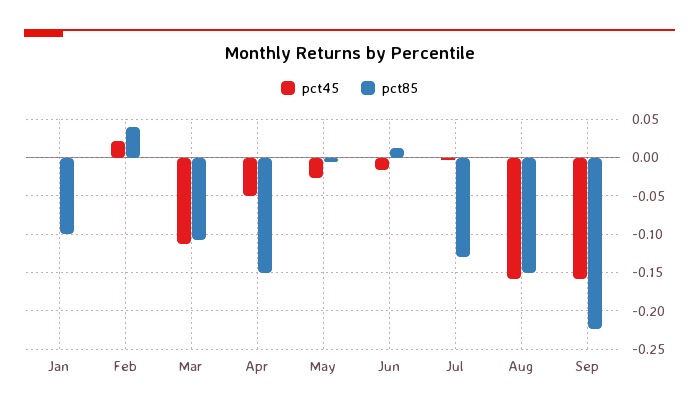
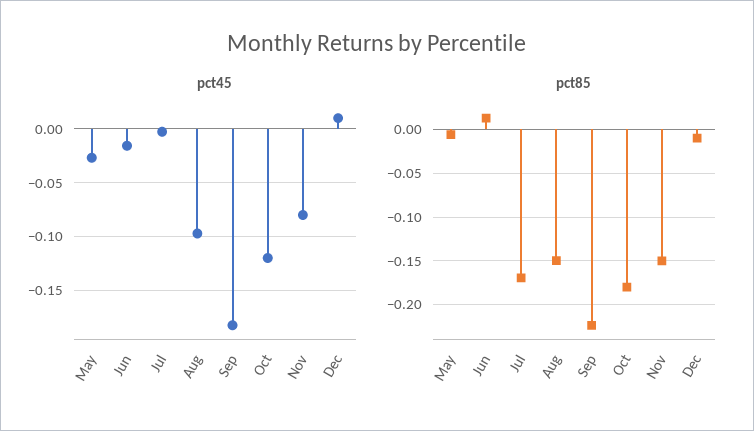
pct45, Jan: 0 -> none
pct85, Jan: -0.1 -> none
pct45, Feb: 0.02 -> none
pct85, Feb: 0.04 -> none
pct45, Mar: -0.11 -> none
pct85, Mar: -0.11 -> none
pct45, Apr: -0.05 -> none
pct85, Apr: -0.15 -> none
pct85, Jul: -0.13 -> -0.17
pct45, Aug: -0.16 -> -0.1
pct45, Sep: -0.16 -> -0.18
pct45, Oct: none -> -0.12
pct45, Nov: none -> -0.08
pct45, Dec: none -> 0.01
pct85, Oct: none -> -0.18
pct85, Nov: none -> -0.15
pct85, Dec: none -> -0.01

